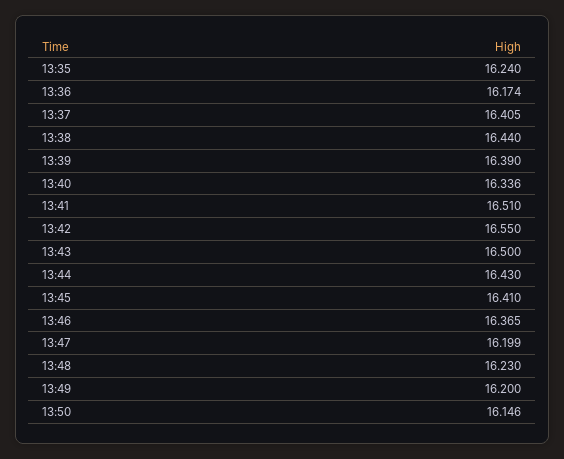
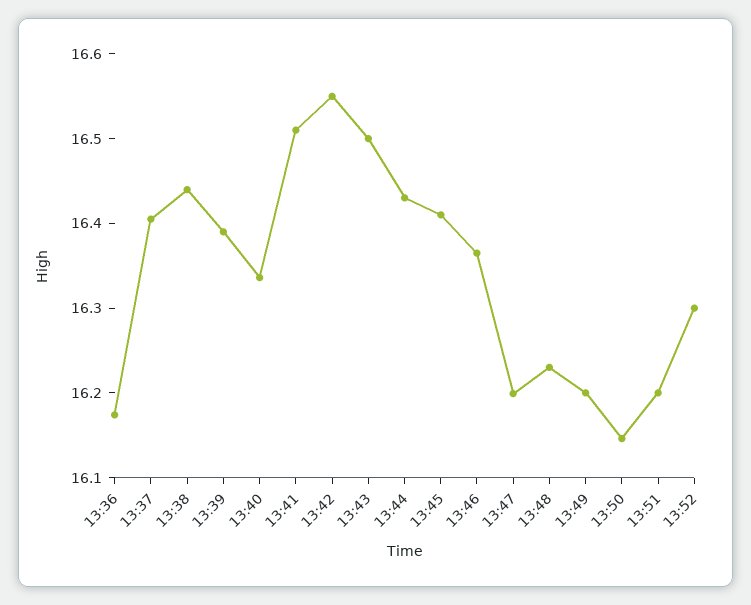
13:35: 16.24 -> none
13:51: none -> 16.2
13:52: none -> 16.3

